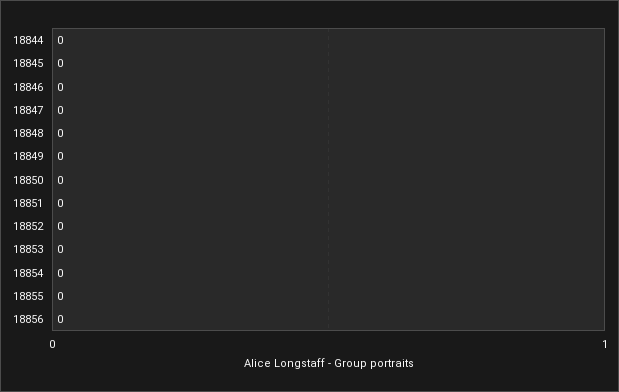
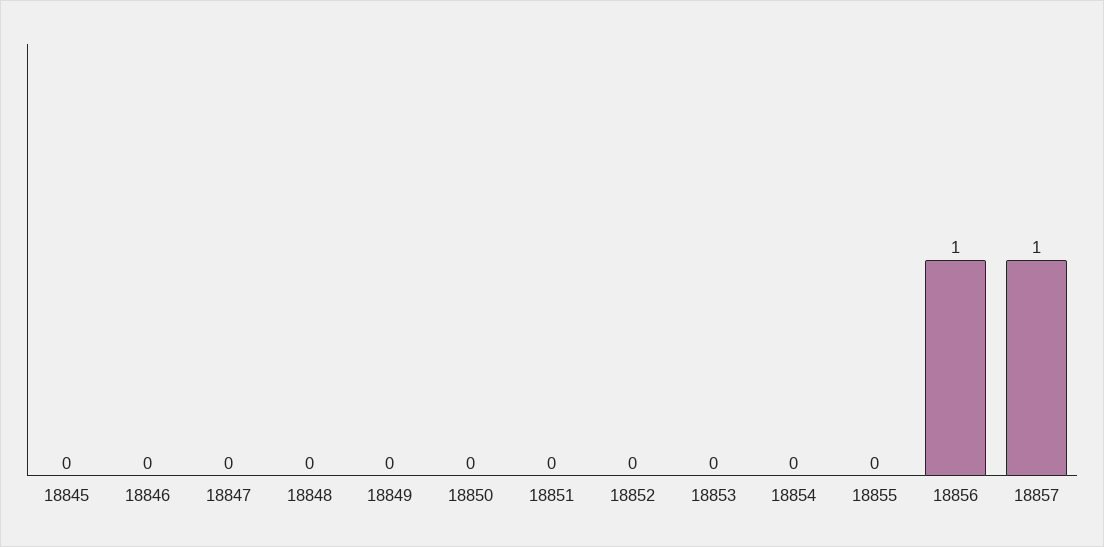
18844: 0 -> none
18856: 0 -> 1
18857: none -> 1

